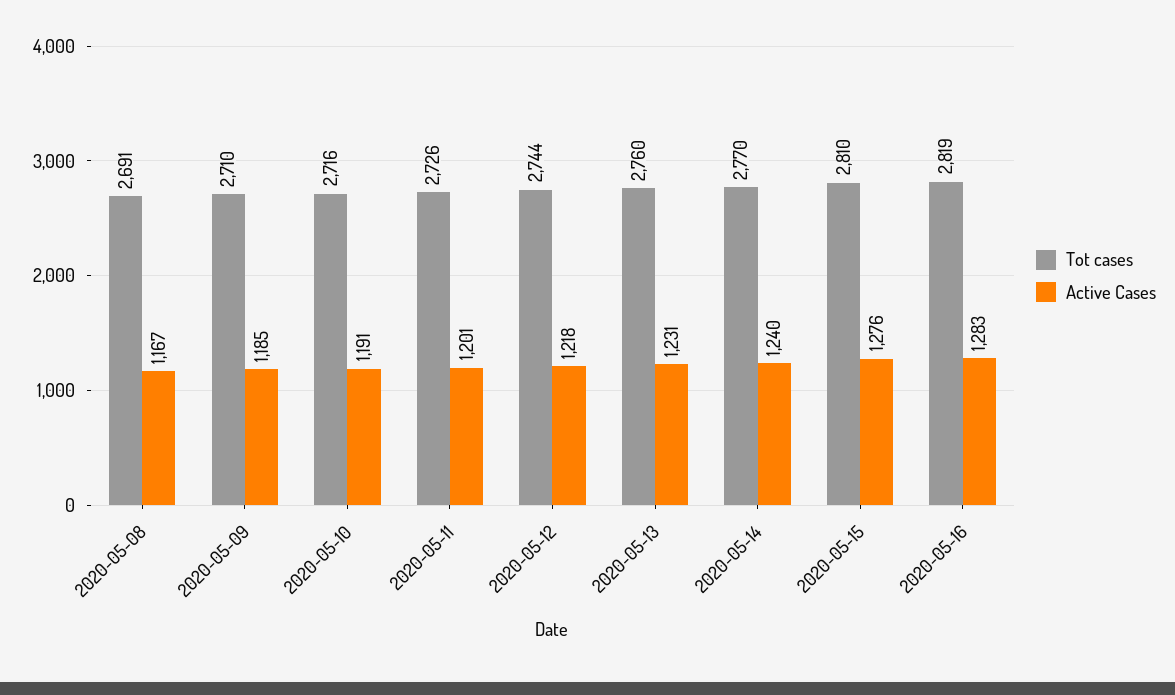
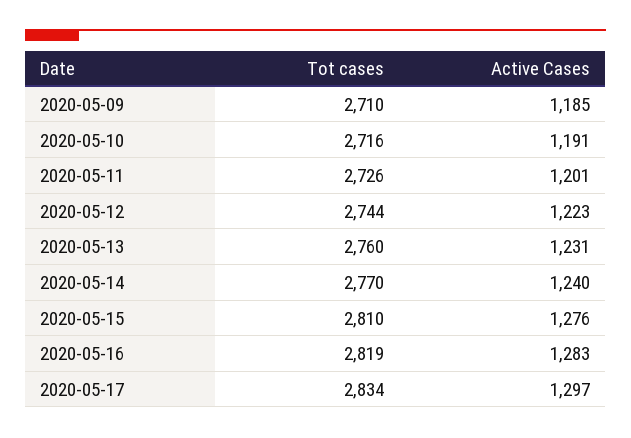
Tot cases, 2020-05-08: 2691 -> none
Active Cases, 2020-05-08: 1167 -> none
Active Cases, 2020-05-12: 1218 -> 1223
Tot cases, 2020-05-17: none -> 2834
Active Cases, 2020-05-17: none -> 1297

